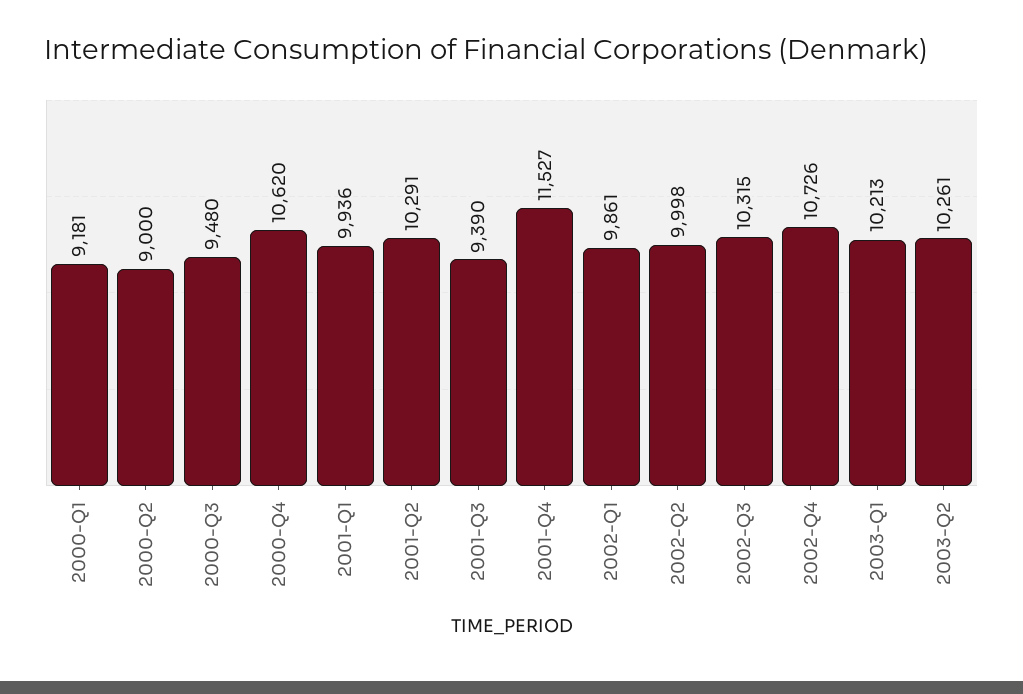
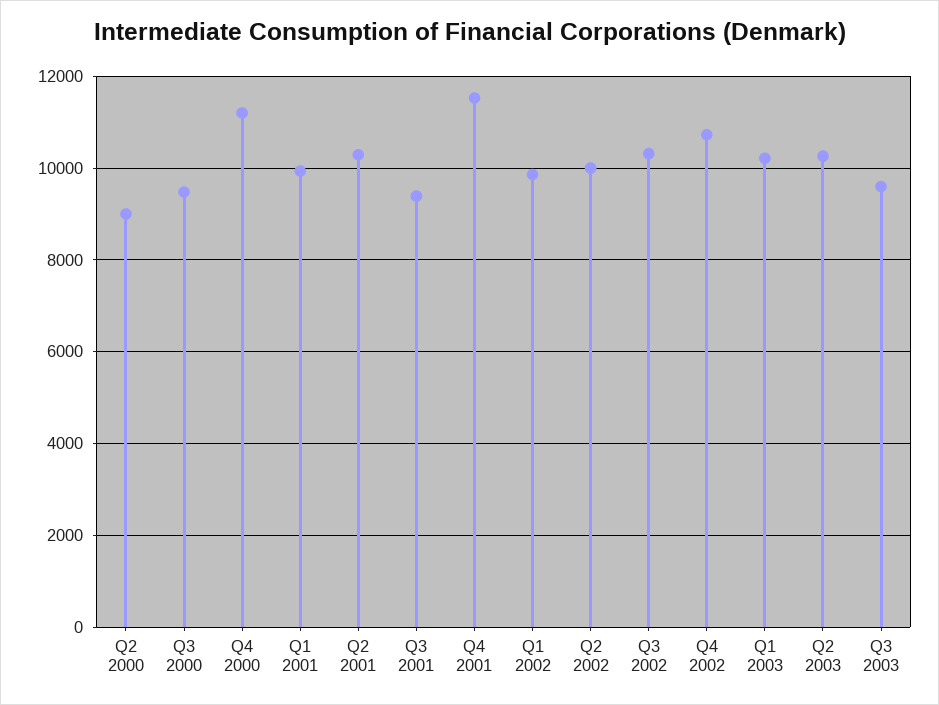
2000-Q1: 9181 -> none
2000-Q4: 10620 -> 11200
Q3 2003: none -> 9600

